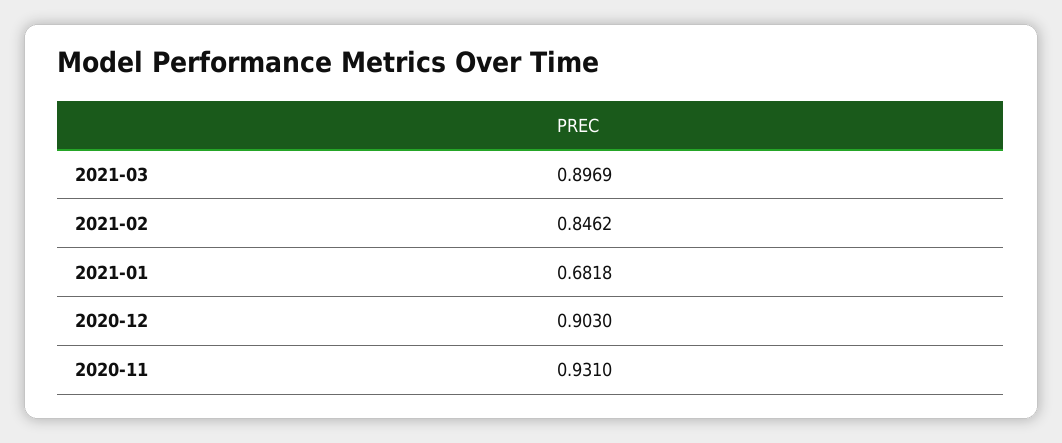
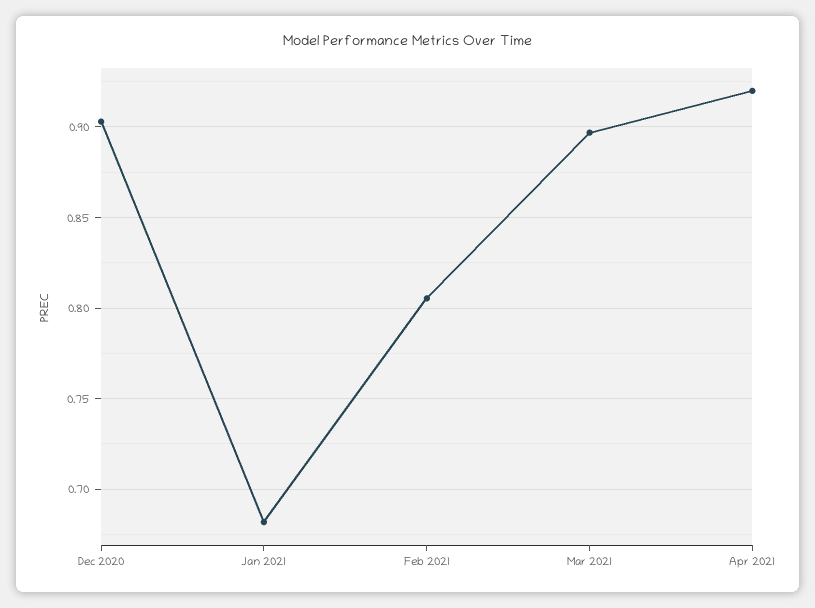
2021-02: 0.8462 -> 0.805
2020-11: 0.931 -> none
Apr 2021: none -> 0.92

